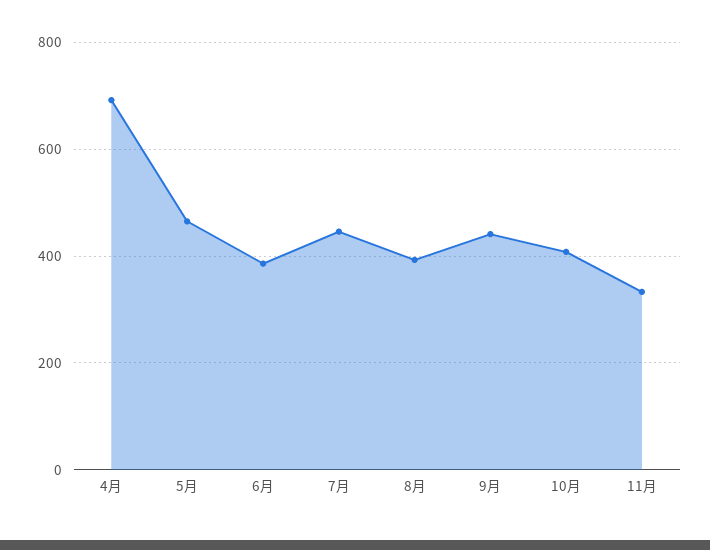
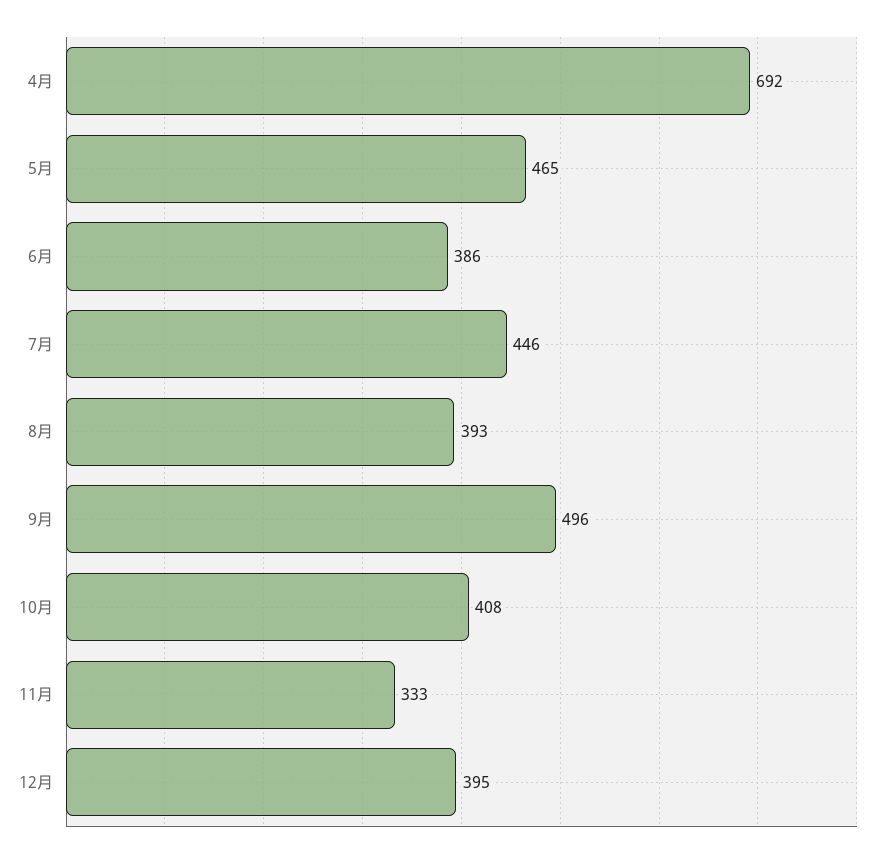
9月: 440 -> 496
12月: none -> 395

